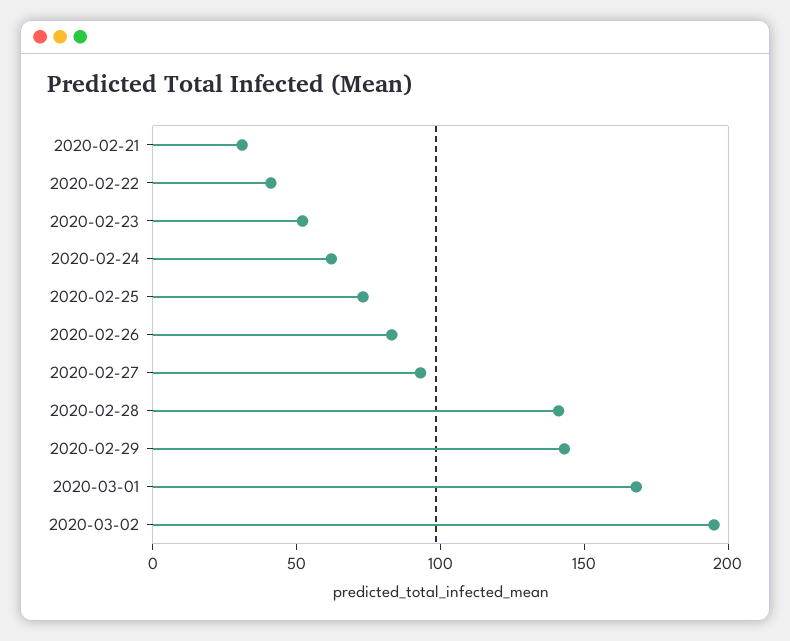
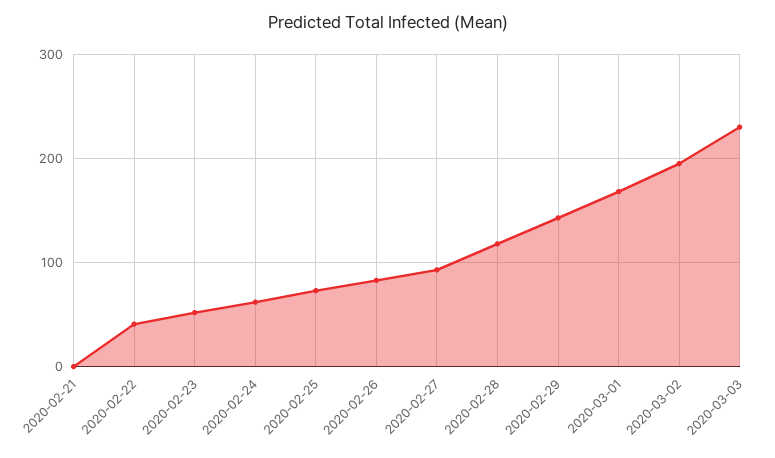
2020-02-21: 30 -> 0
2020-02-28: 140 -> 120
2020-03-03: none -> 230

